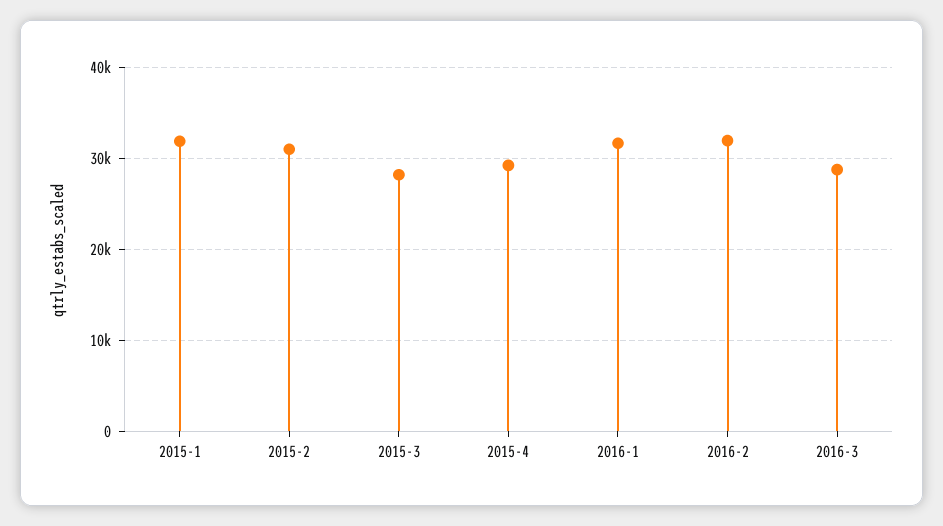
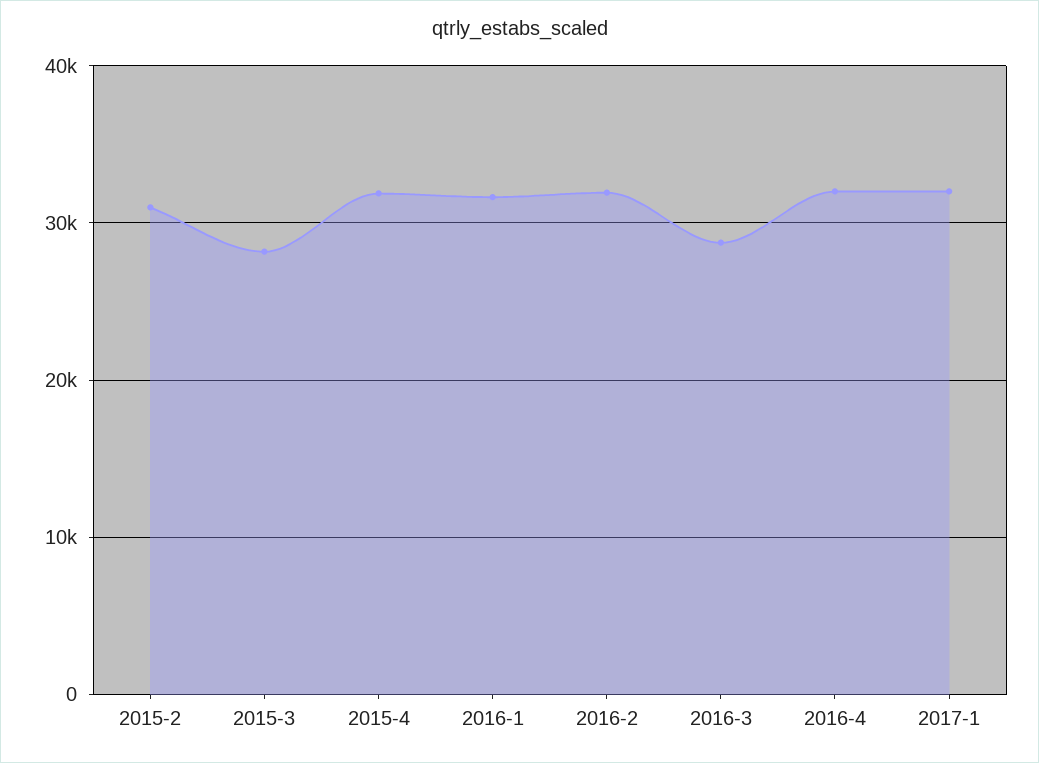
2015-1: 32000 -> none
2015-4: 29000 -> 32000
2016-4: none -> 32000
2017-1: none -> 32000

